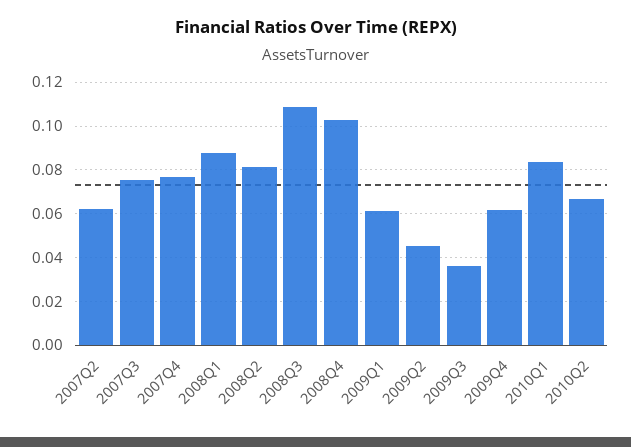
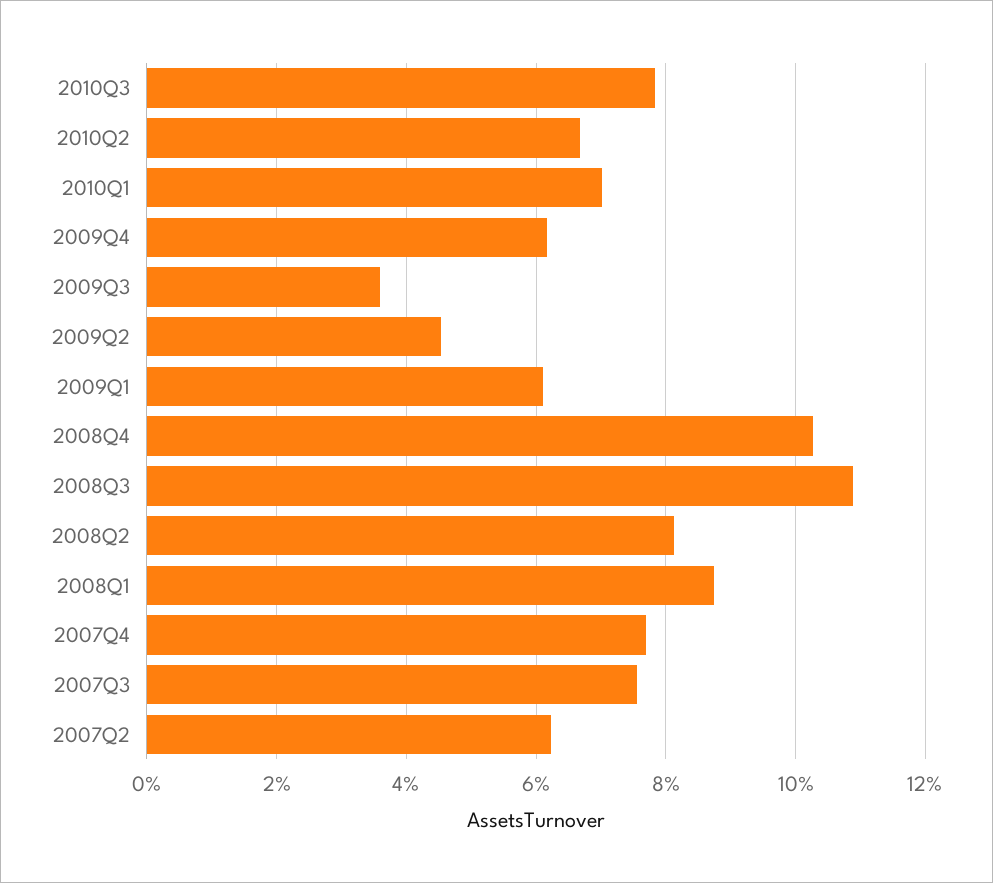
2010Q1: 0.085 -> 0.07
2010Q3: none -> 0.078

